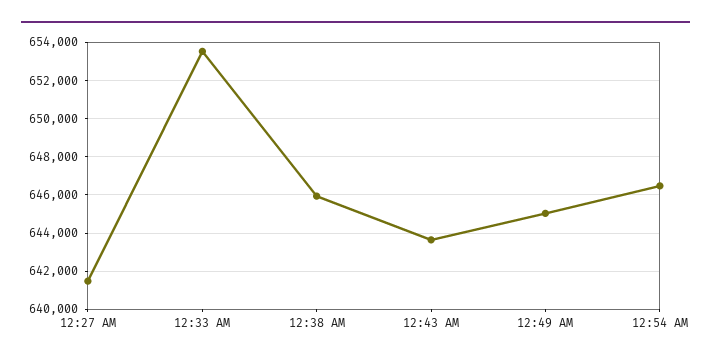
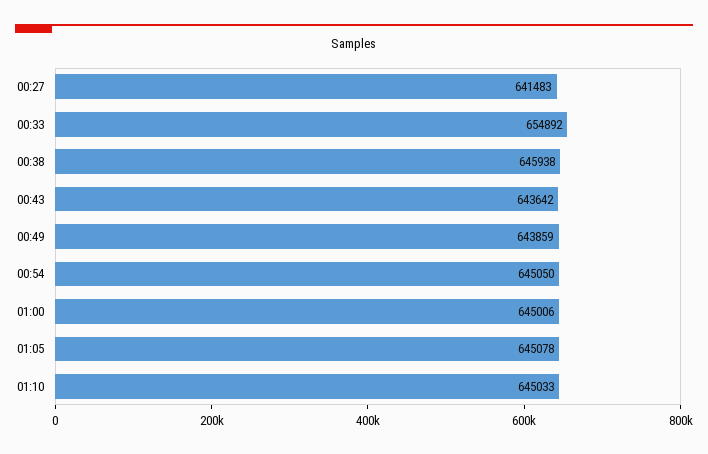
12:33 AM: 653500 -> 654892
12:49 AM: 645000 -> 643859
12:54 AM: 646500 -> 645050
01:00: none -> 645006
01:05: none -> 645078
01:10: none -> 645033

